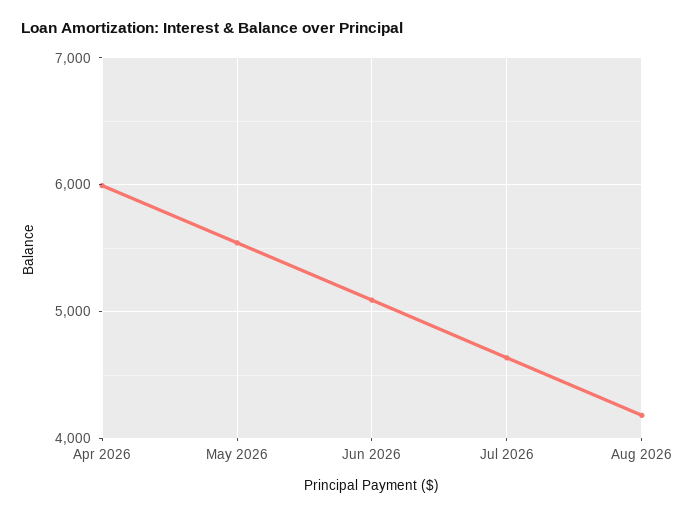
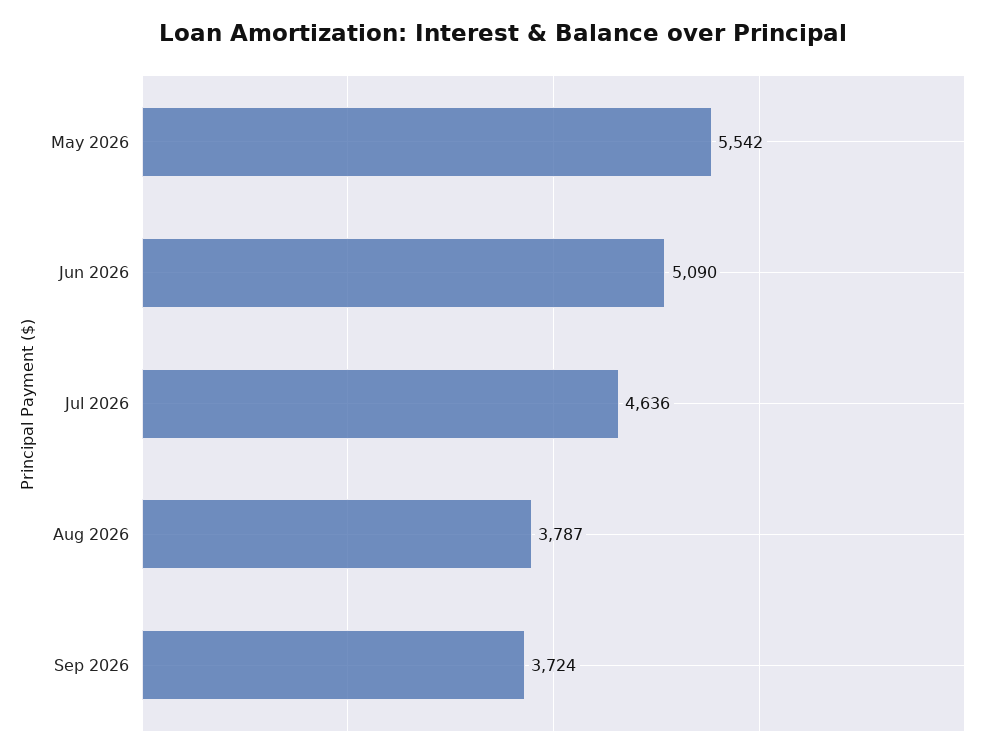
Apr 2026: 6000 -> none
Aug 2026: 4200 -> 3787
Sep 2026: none -> 3724

